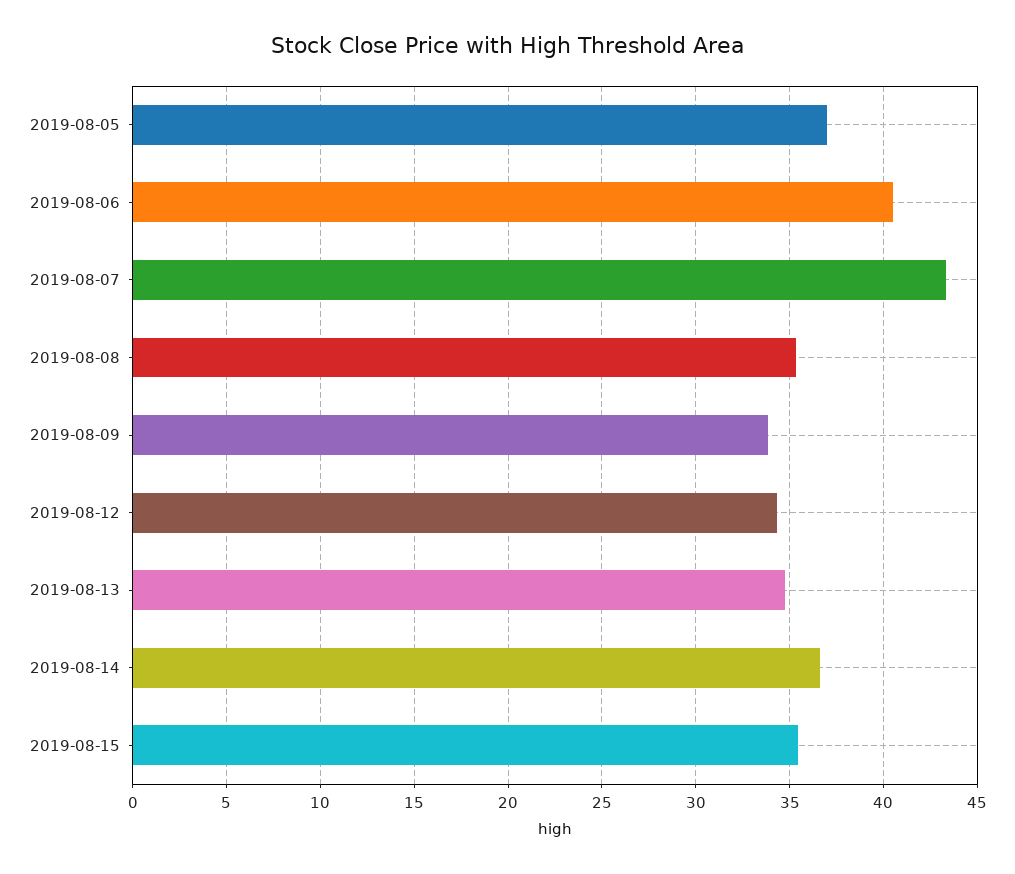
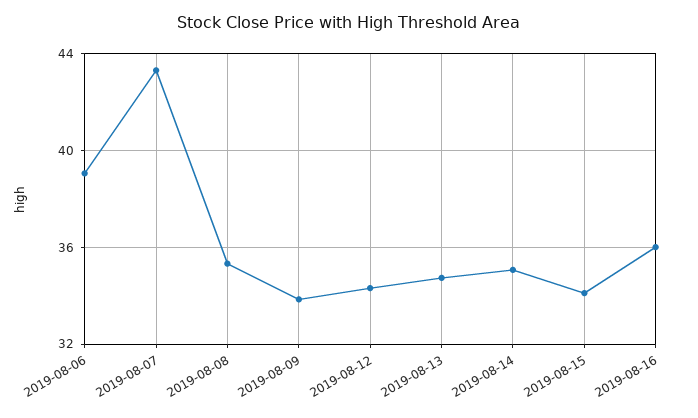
2019-08-05: 37 -> none
2019-08-06: 40.5 -> 39
2019-08-14: 36.5 -> 35
2019-08-15: 35.5 -> 34
2019-08-16: none -> 36

